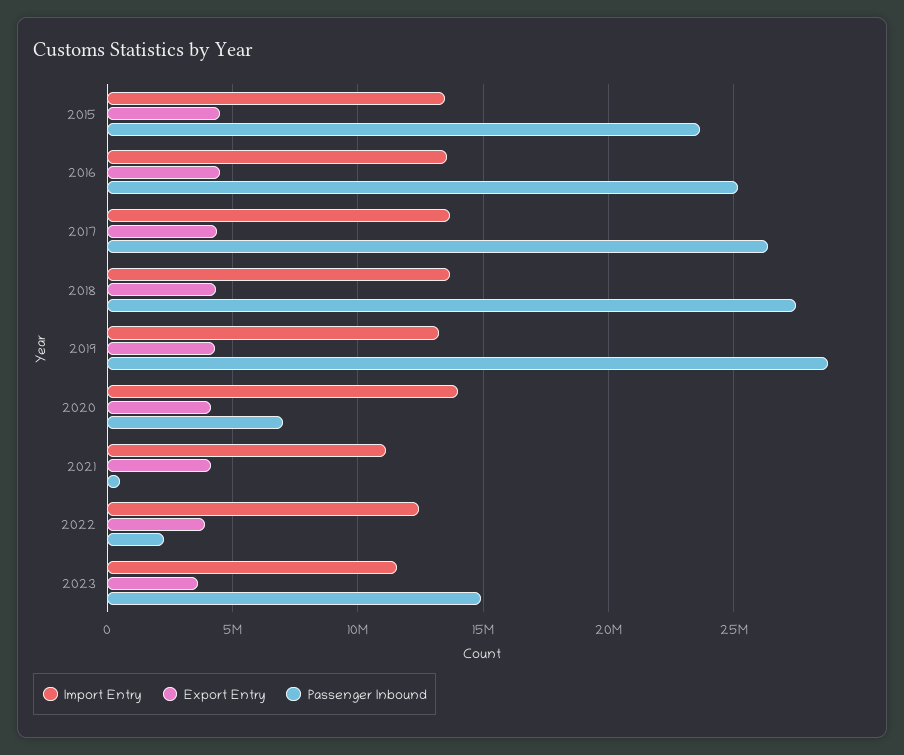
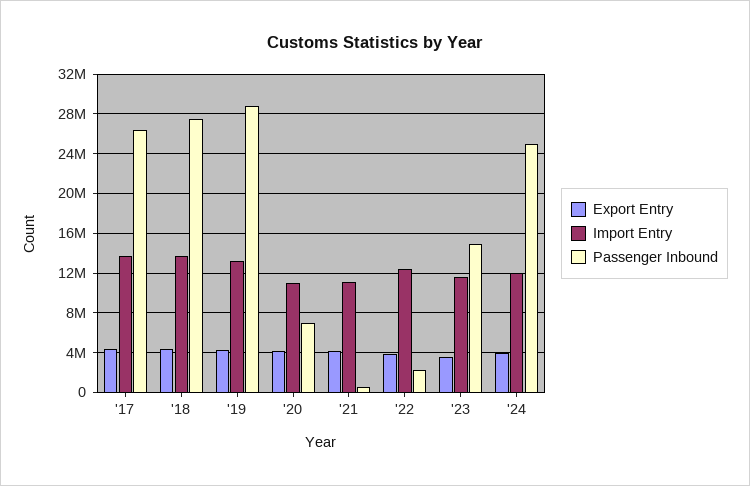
Import Entry, 2015: 13500000 -> none
Export Entry, 2015: 4500000 -> none
Passenger Inbound, 2015: 23500000 -> none
Import Entry, 2016: 13500000 -> none
Export Entry, 2016: 4500000 -> none
Passenger Inbound, 2016: 25000000 -> none
Import Entry, 2020: 14000000 -> 11000000
Export Entry, '24: none -> 4000000
Import Entry, '24: none -> 12000000
Passenger Inbound, '24: none -> 25000000

